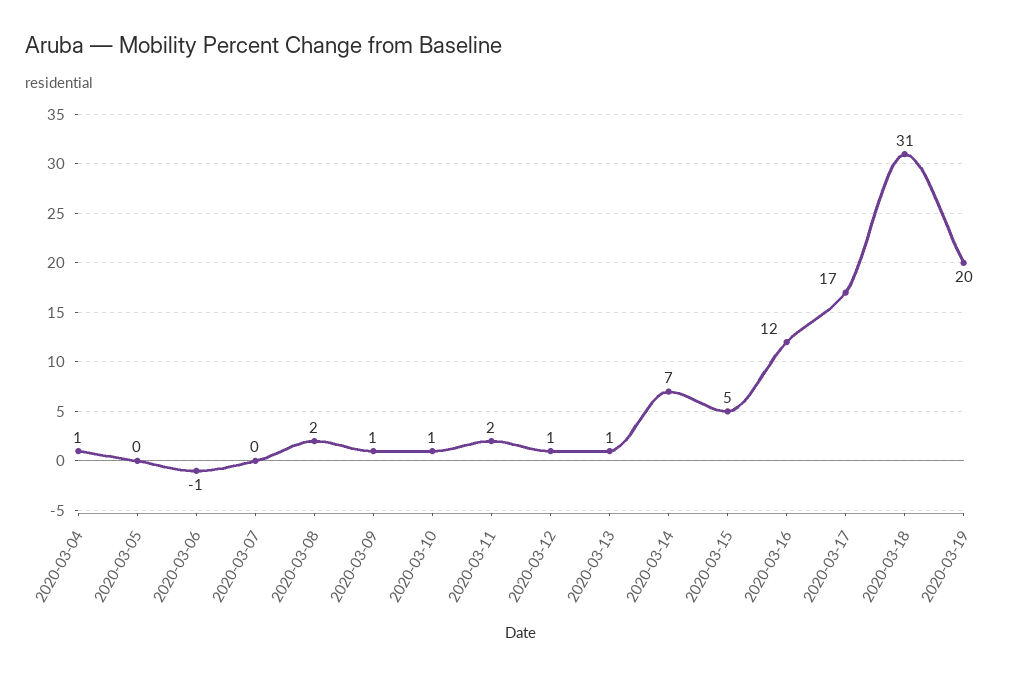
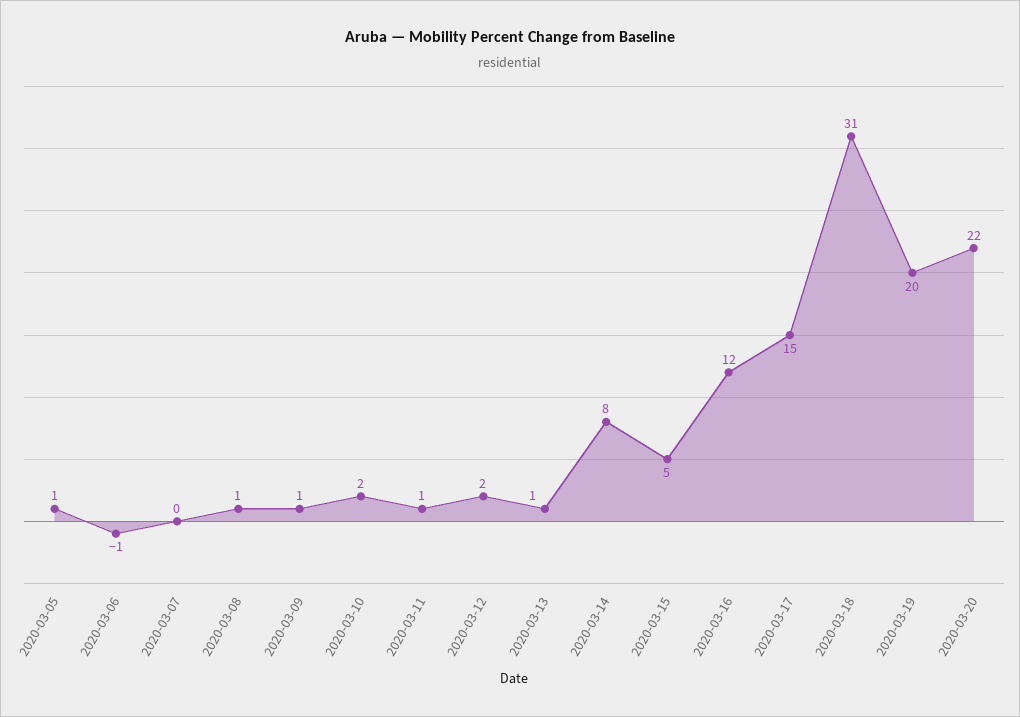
2020-03-04: 1 -> none
2020-03-05: 0 -> 1
2020-03-08: 2 -> 1
2020-03-10: 1 -> 2
2020-03-11: 2 -> 1
2020-03-12: 1 -> 2
2020-03-14: 7 -> 8
2020-03-17: 17 -> 15
2020-03-20: none -> 22

